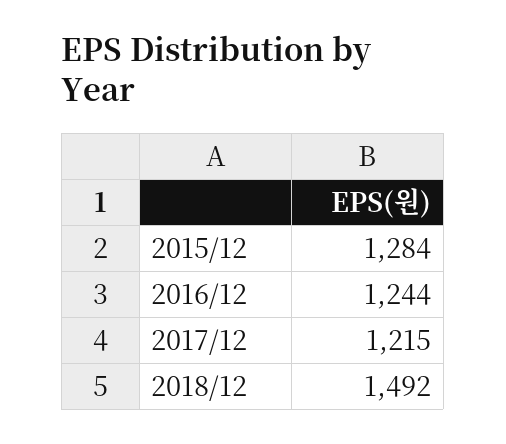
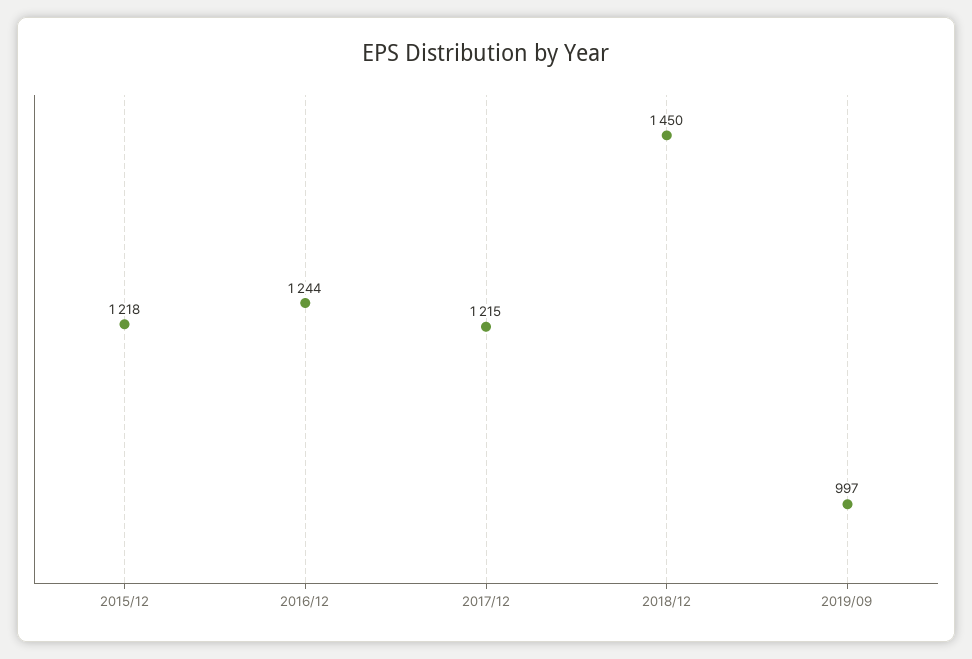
2015/12: 1284 -> 1218
2018/12: 1492 -> 1450
2019/09: none -> 997

